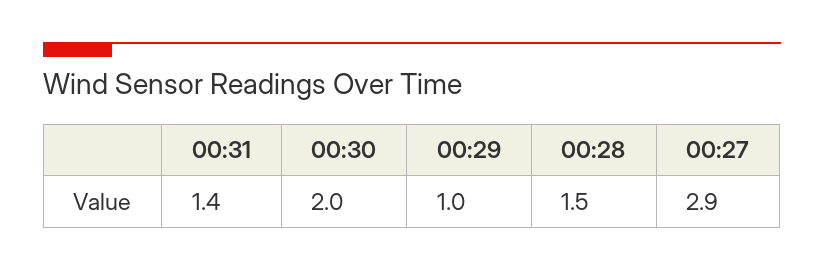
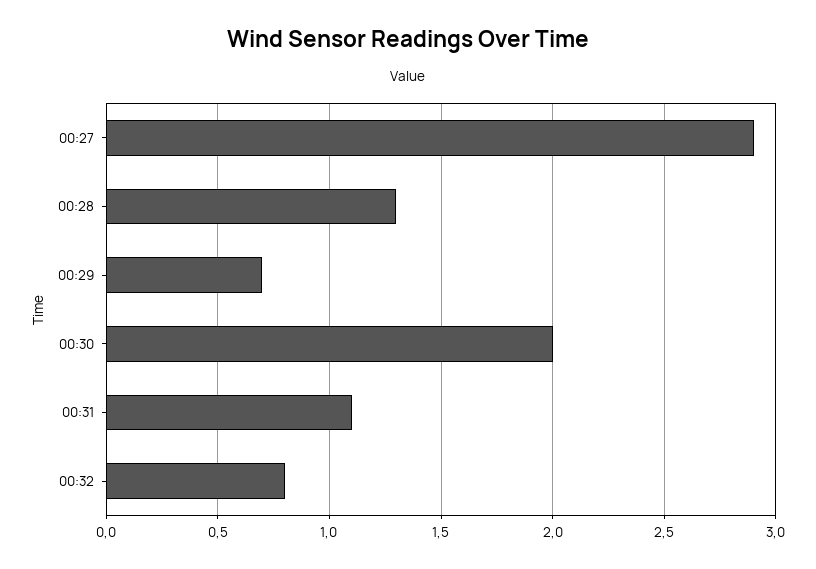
00:31: 1.4 -> 1.1
00:29: 1 -> 0.7
00:28: 1.5 -> 1.3
00:32: none -> 0.8

